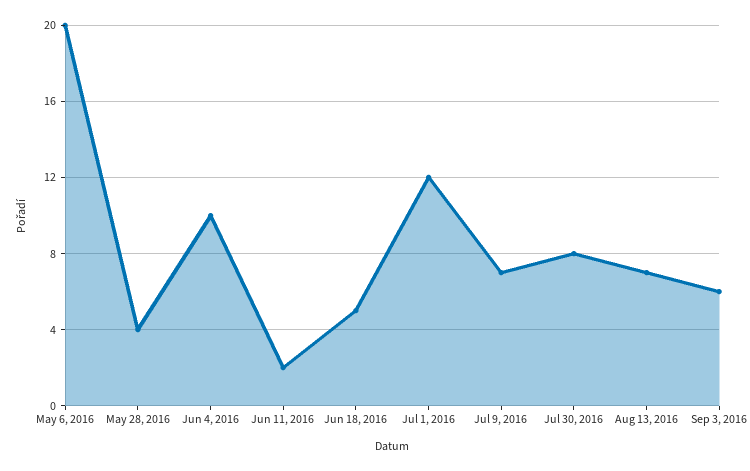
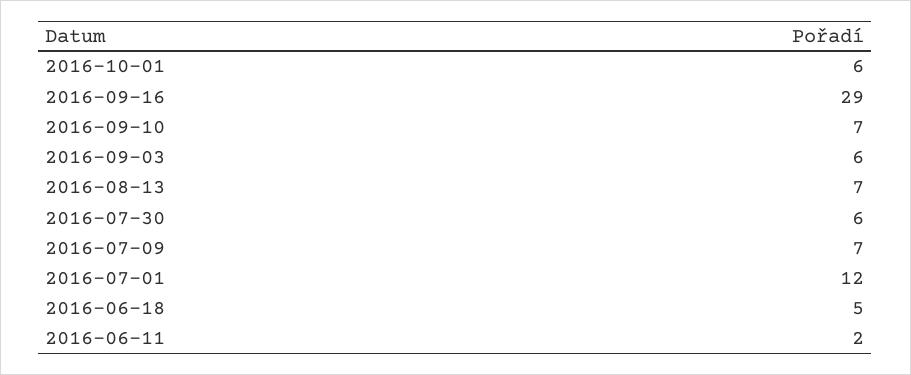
May 6, 2016: 20 -> none
May 28, 2016: 4 -> none
Jun 4, 2016: 10 -> none
Jul 30, 2016: 8 -> 6
2016-10-01: none -> 6
2016-09-16: none -> 29
2016-09-10: none -> 7

